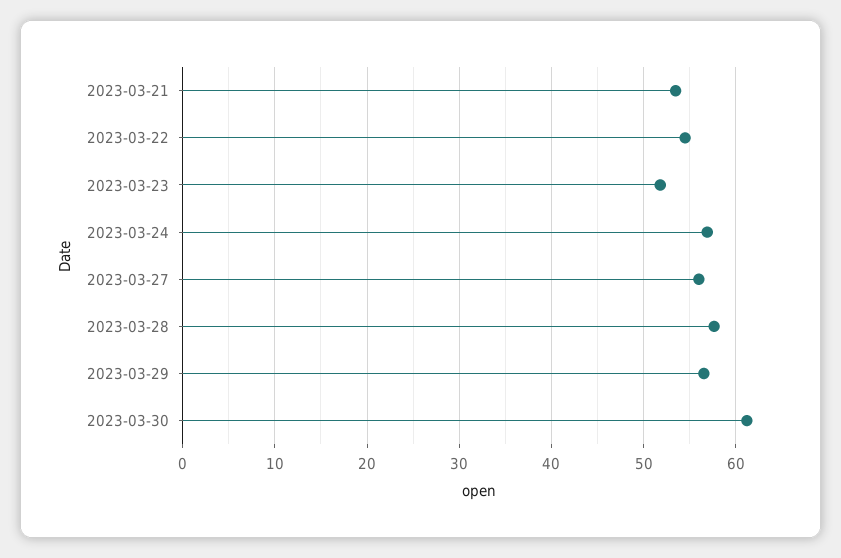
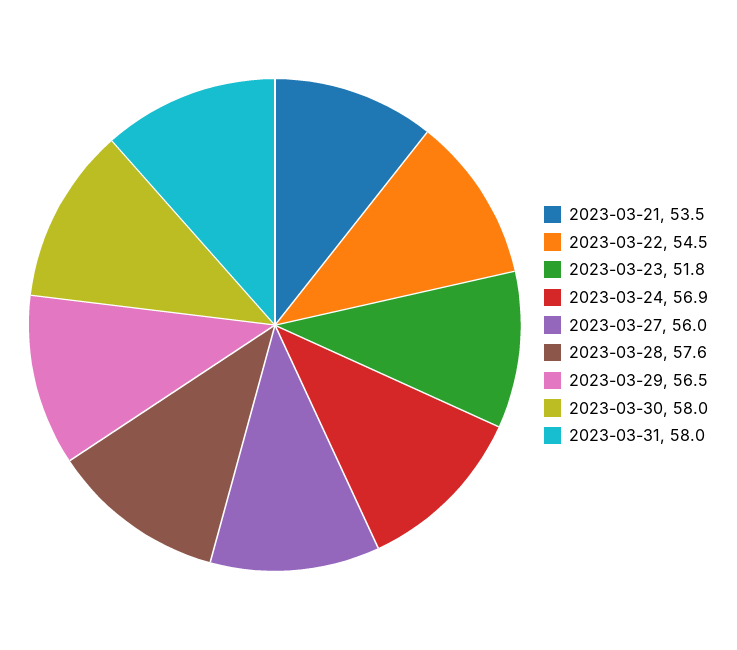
2023-03-30: 61 -> 58
2023-03-31: none -> 58

